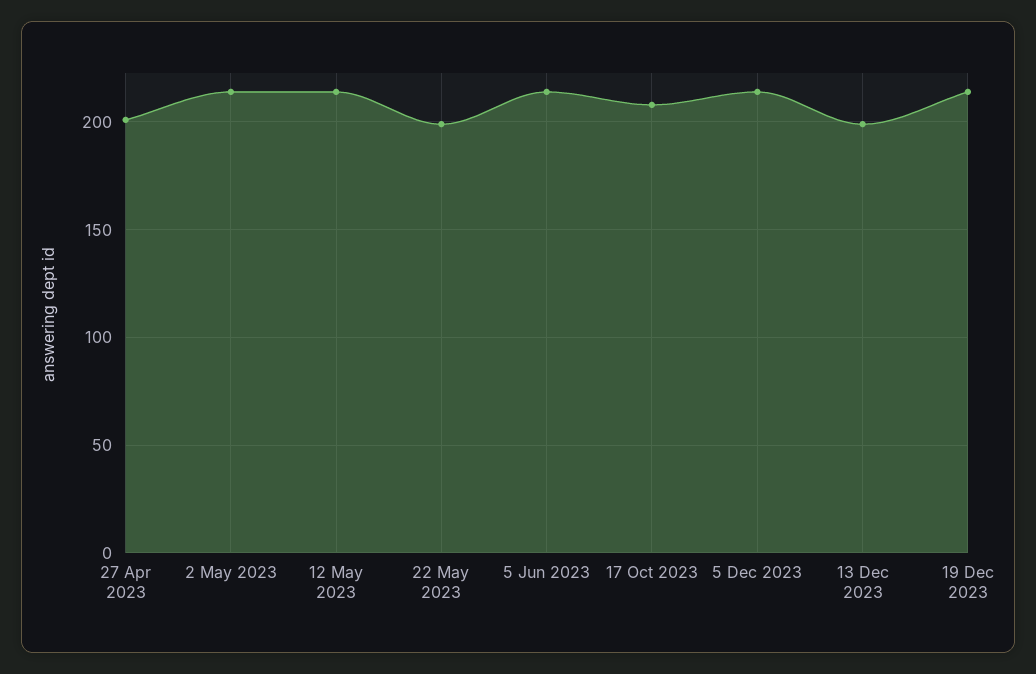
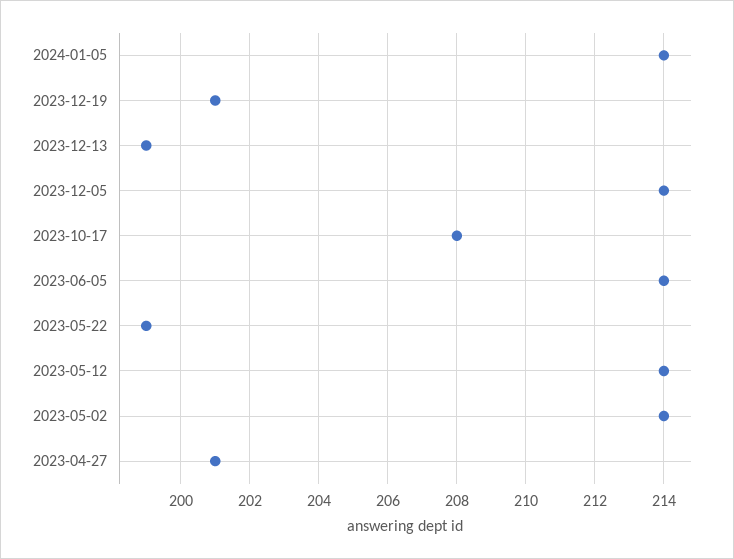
19 Dec 2023: 215 -> 201
2024-01-05: none -> 214

